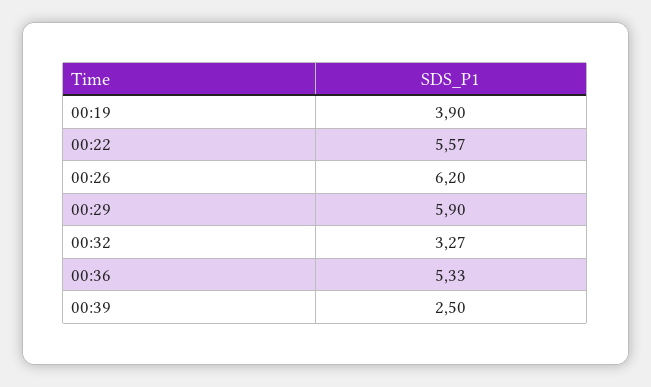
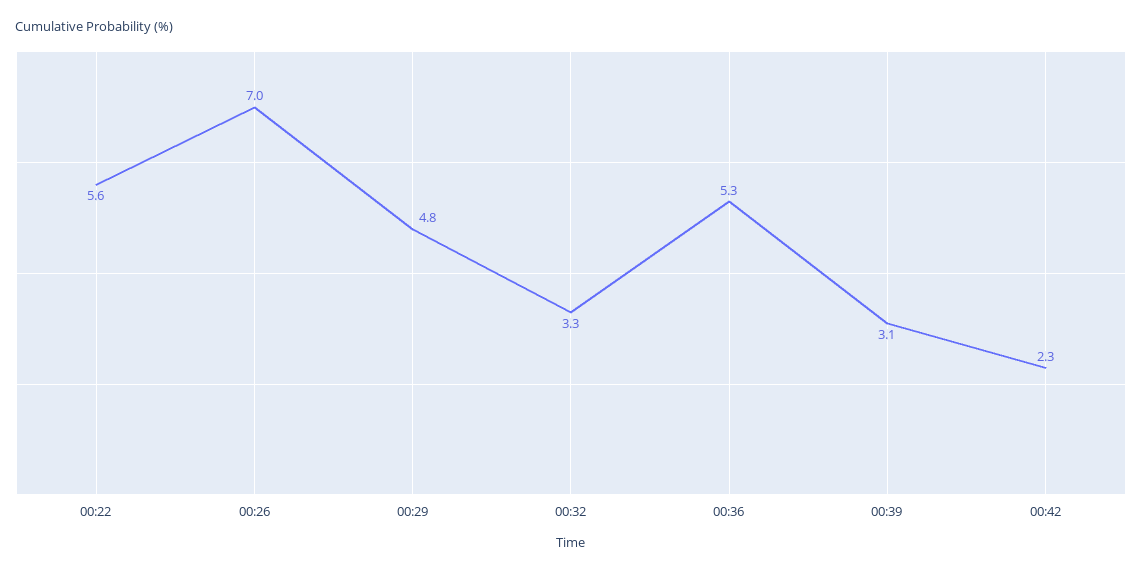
00:19: 3.9 -> none
00:26: 6.2 -> 7
00:29: 5.9 -> 4.8
00:39: 2.5 -> 3.1
00:42: none -> 2.3

